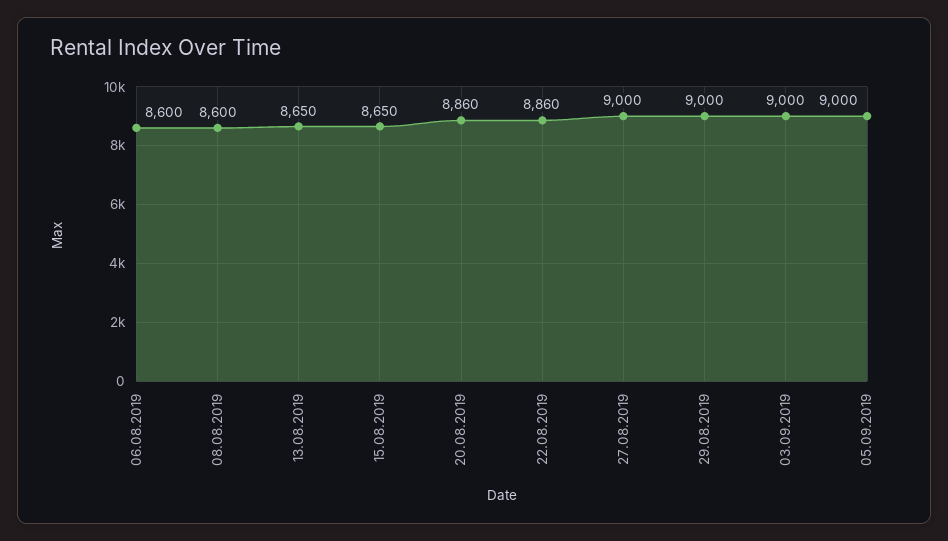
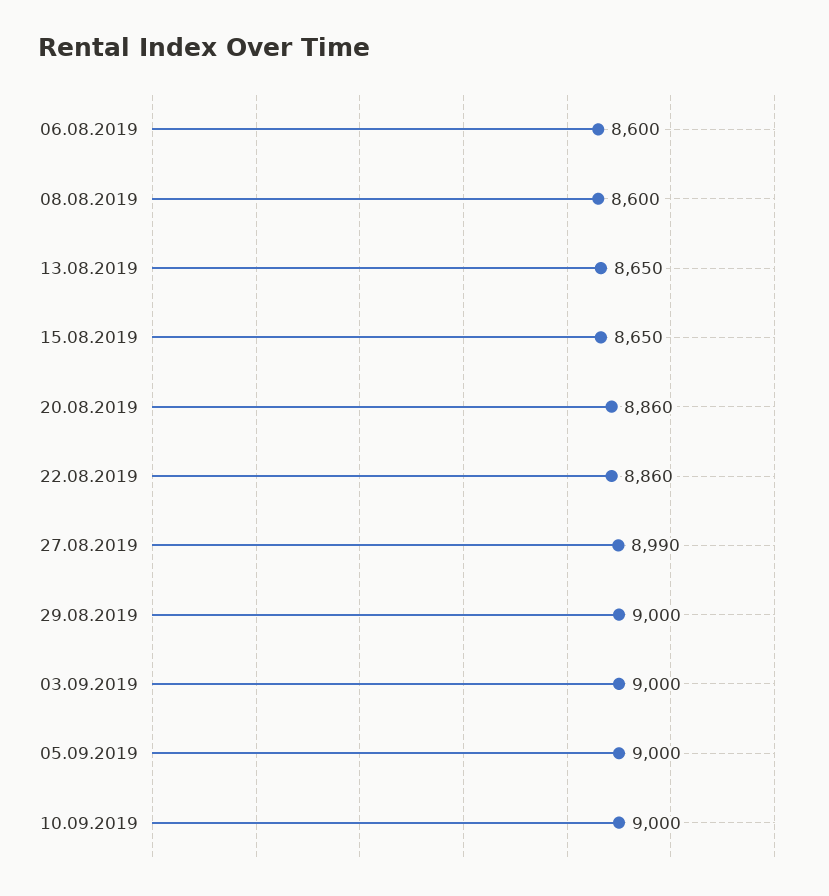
27.08.2019: 9000 -> 8990
10.09.2019: none -> 9000

